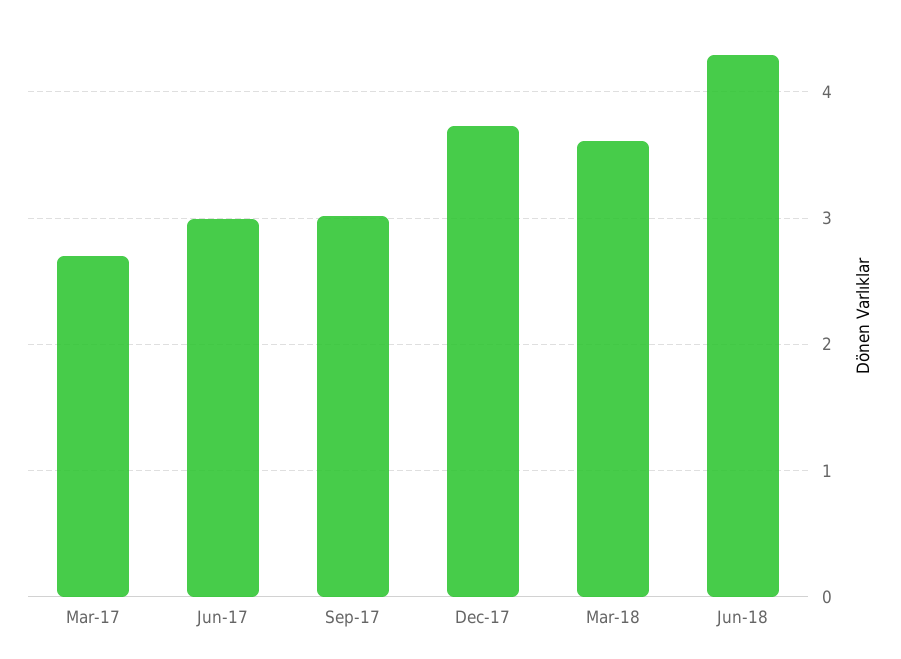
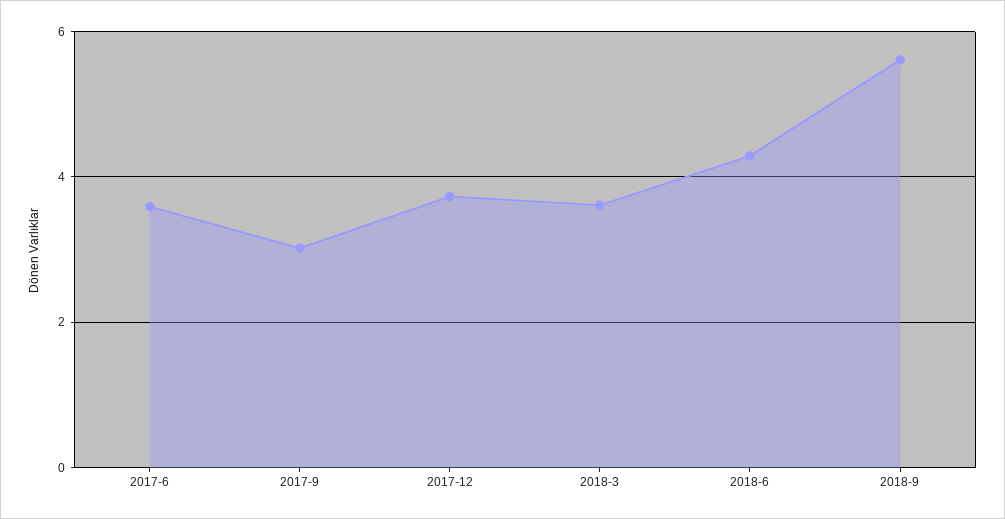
Mar-17: 2.7 -> none
Jun-17: 3 -> 3.6
2018-9: none -> 5.6

